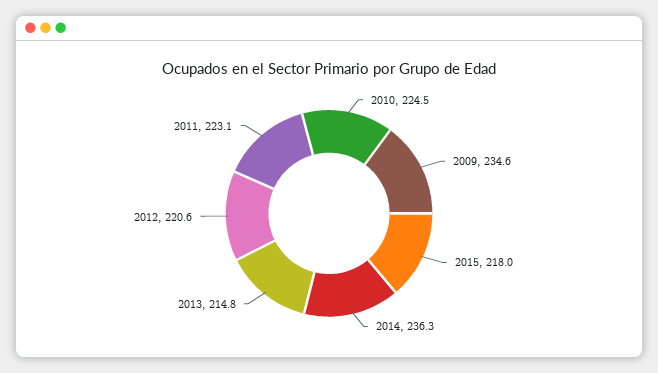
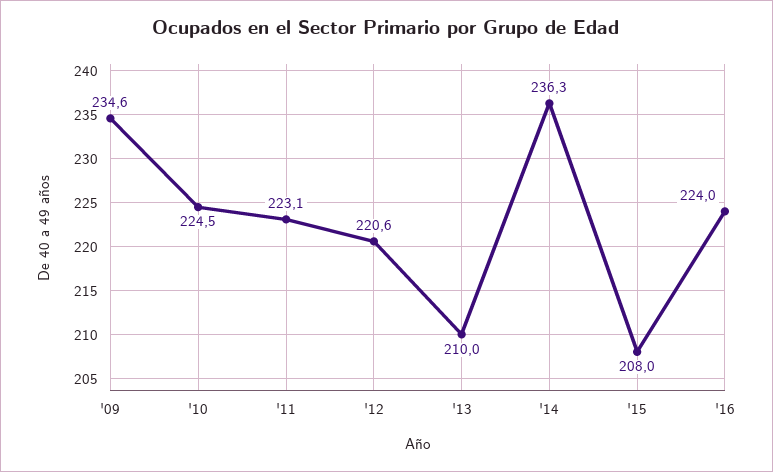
2015: 218 -> 208
2013: 214.8 -> 210
'16: none -> 224

